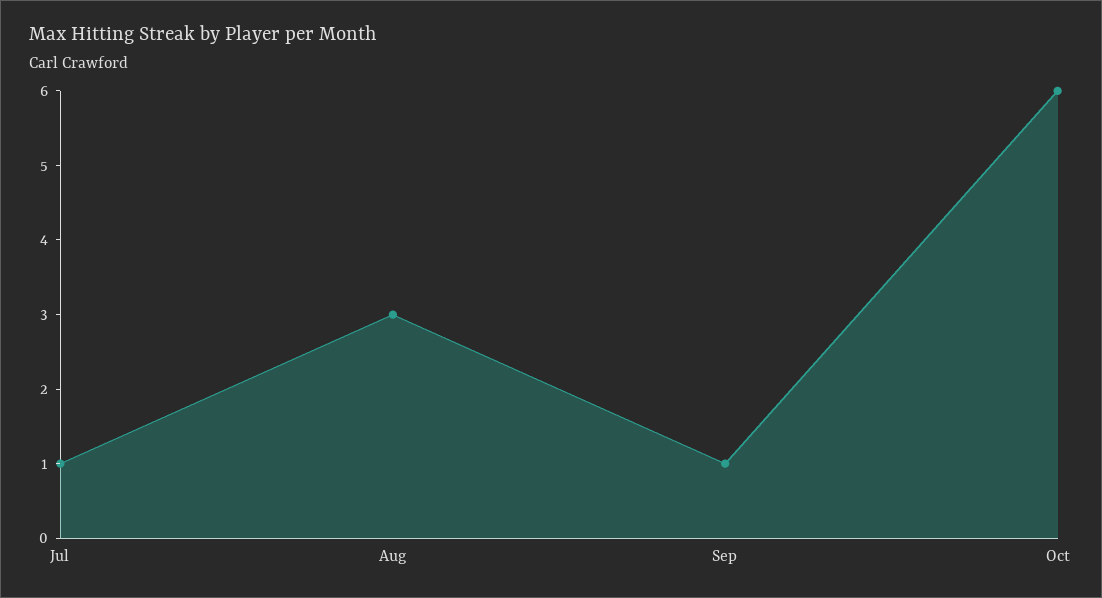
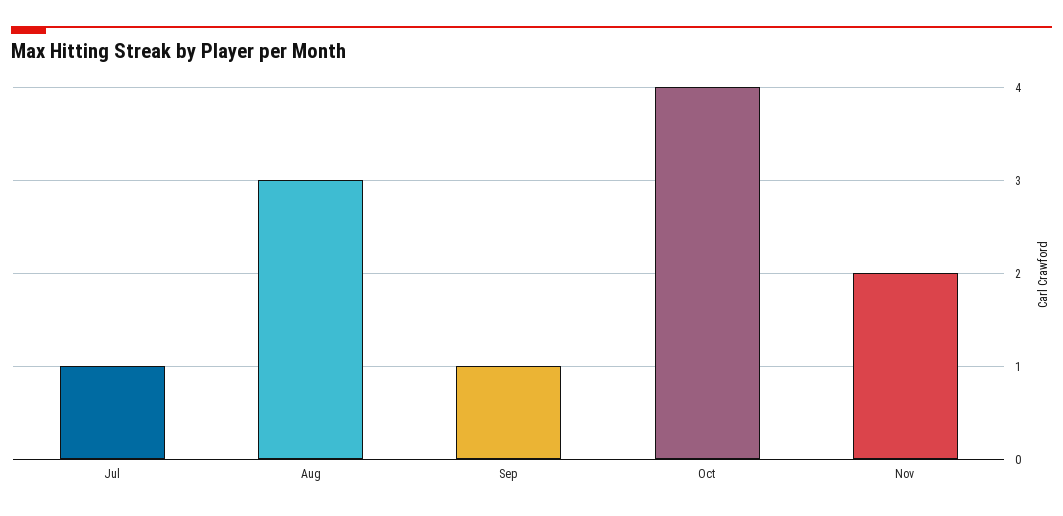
Oct: 6 -> 4
Nov: none -> 2

